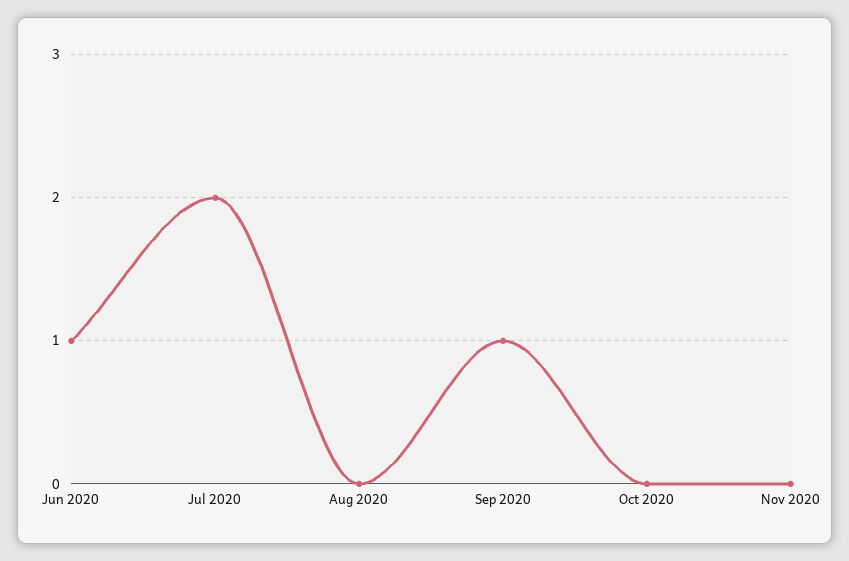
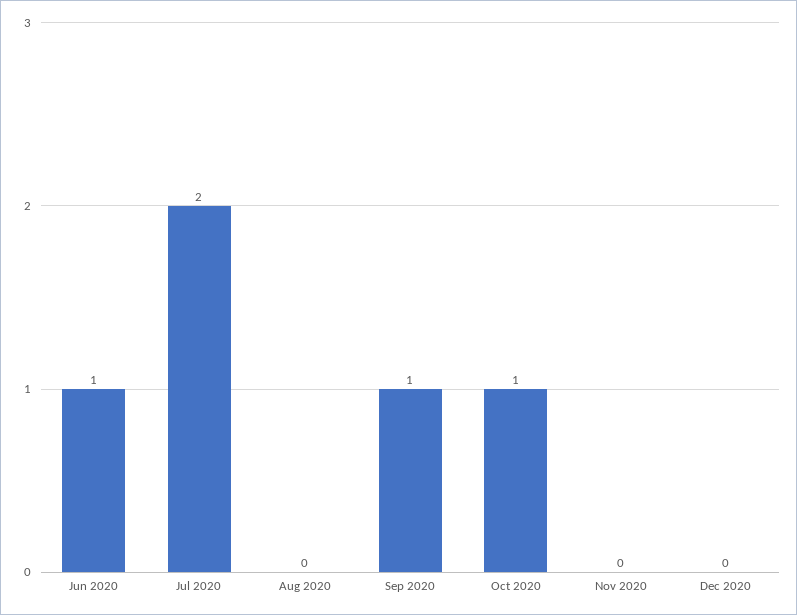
Oct 2020: 0 -> 1
Dec 2020: none -> 0

